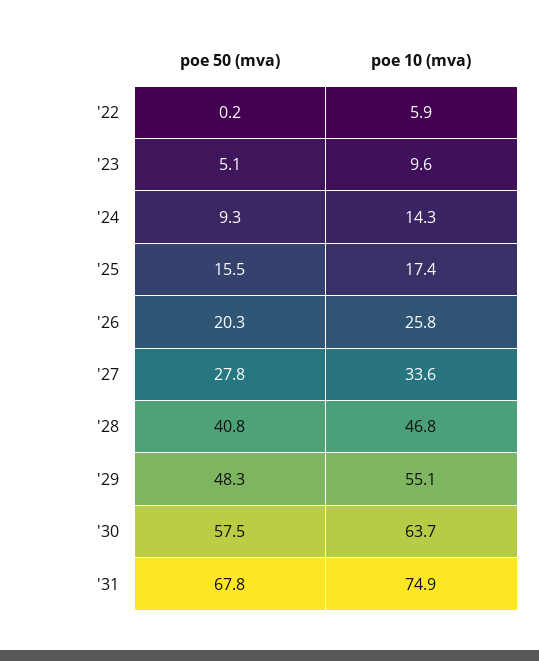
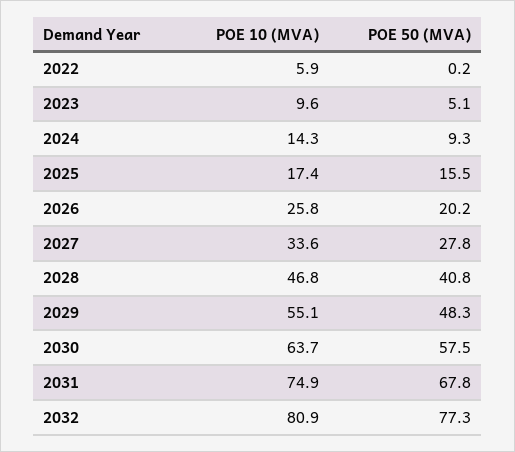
poe 50 (mva), '26: 20.3 -> 20.2
poe 10 (mva), 2032: none -> 80.9
poe 50 (mva), 2032: none -> 77.3

